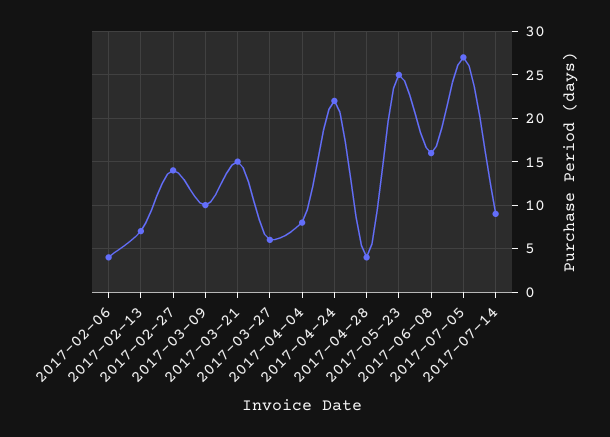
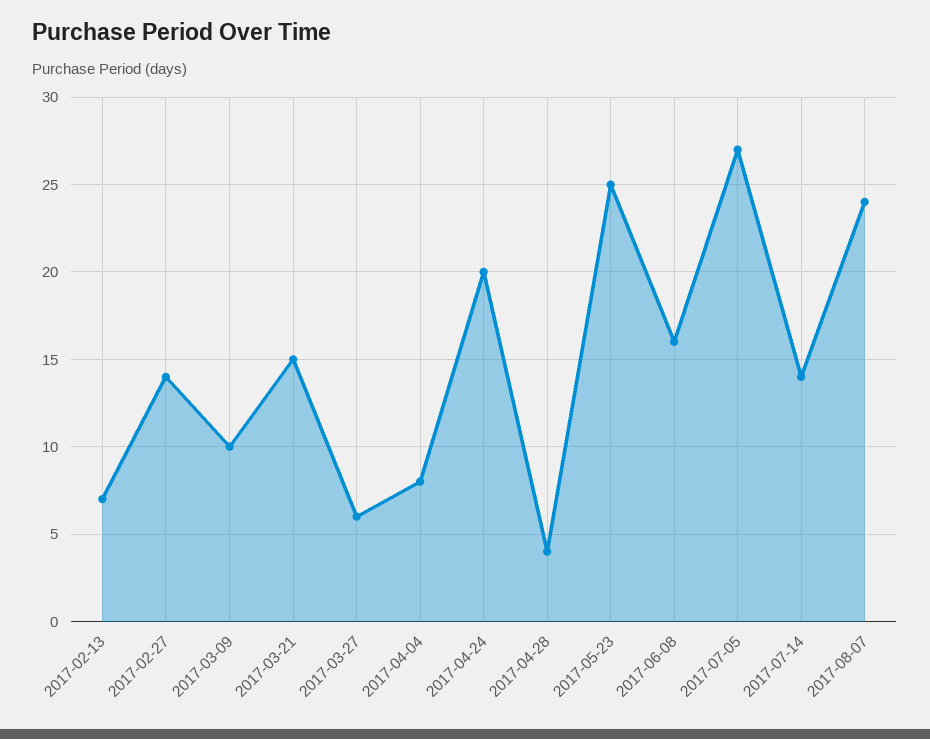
2017-02-06: 4 -> none
2017-04-24: 22 -> 20
2017-07-14: 9 -> 14
2017-08-07: none -> 24

